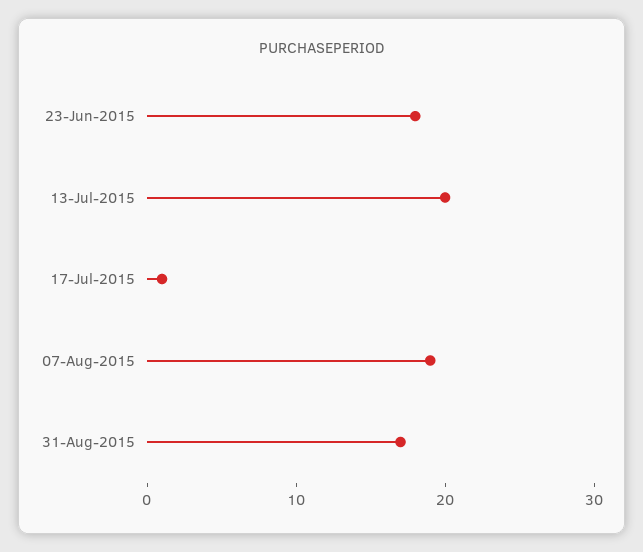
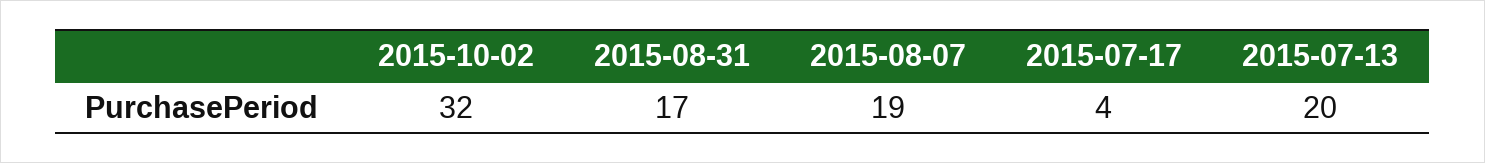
23-Jun-2015: 18 -> none
17-Jul-2015: 1 -> 4
2015-10-02: none -> 32

